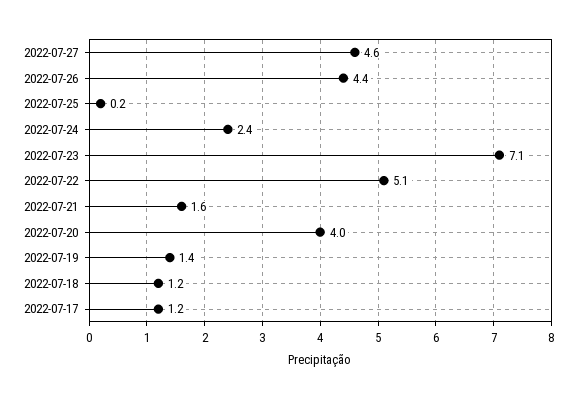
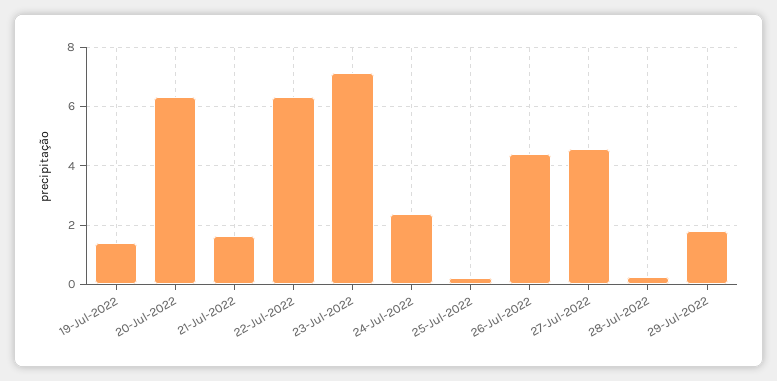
2022-07-22: 5.1 -> 6.25
2022-07-20: 4 -> 6.25
2022-07-18: 1.2 -> none
2022-07-17: 1.2 -> none
28-Jul-2022: none -> 0.25
29-Jul-2022: none -> 1.75

